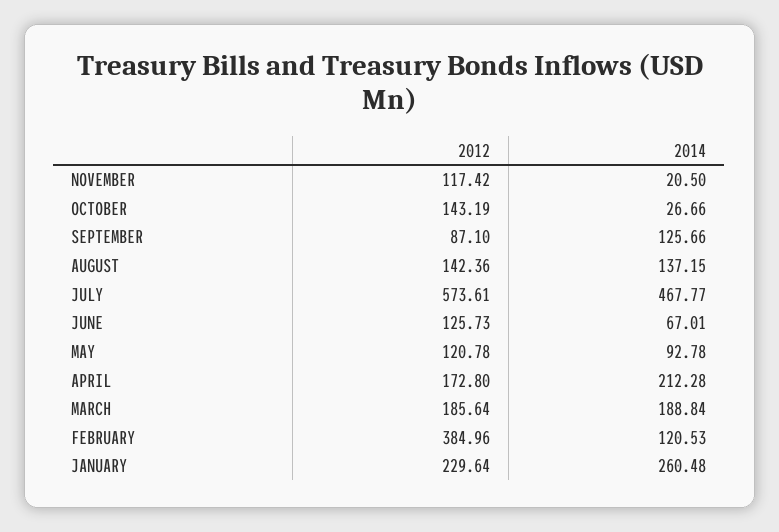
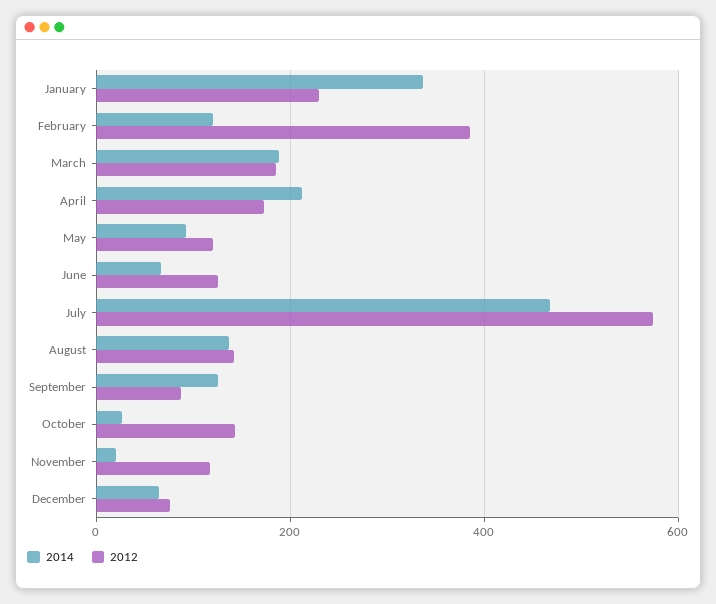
2014, JANUARY: 260.48 -> 340
2014, December: none -> 60
2012, December: none -> 80

